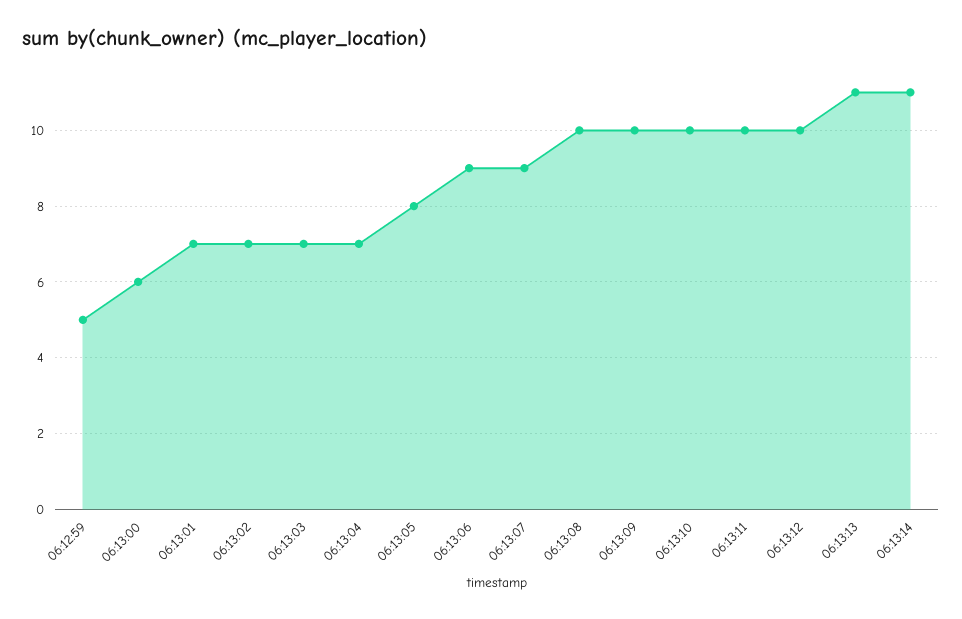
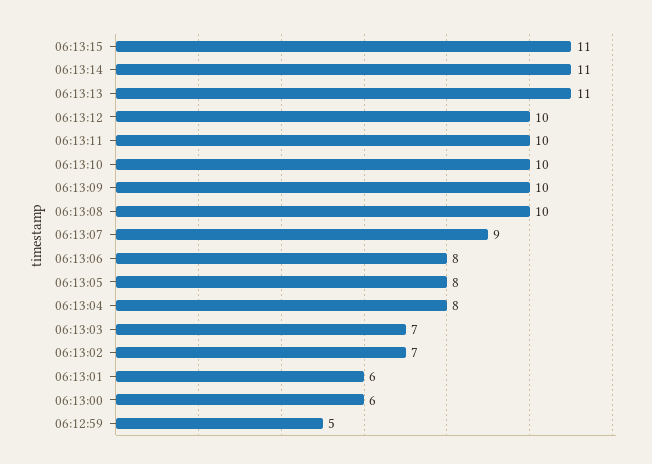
06:13:01: 7 -> 6
06:13:04: 7 -> 8
06:13:06: 9 -> 8
06:13:15: none -> 11

